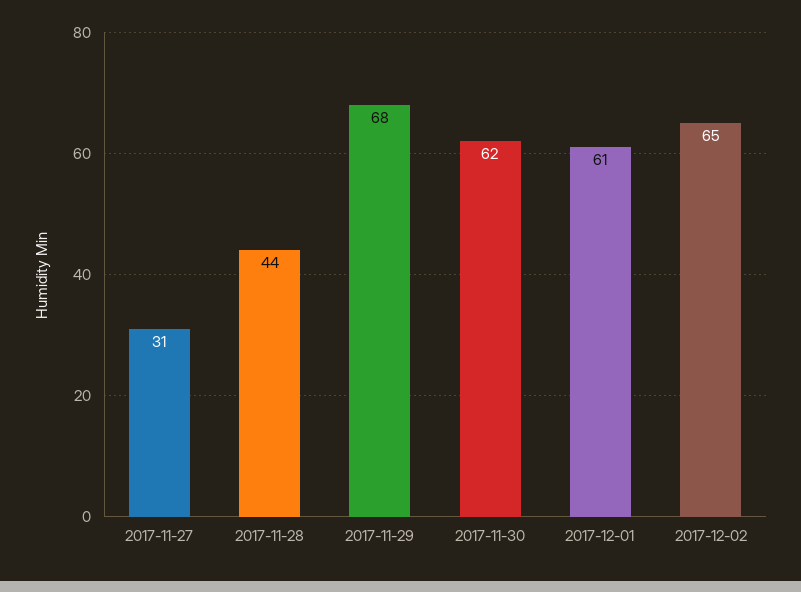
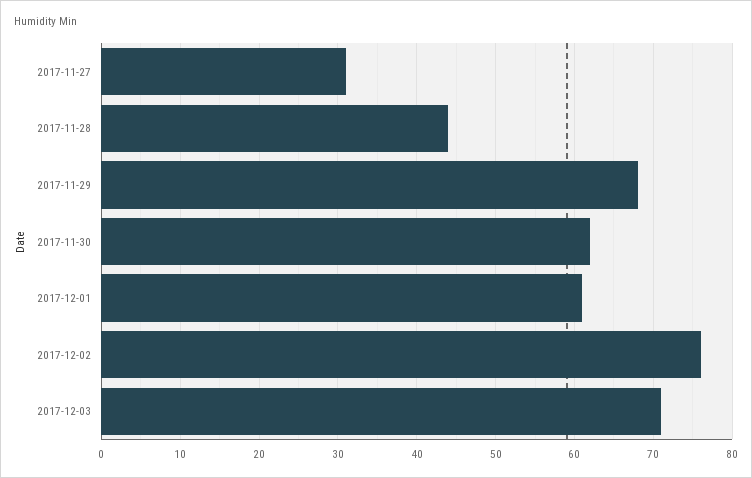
2017-12-02: 65 -> 76
2017-12-03: none -> 71

